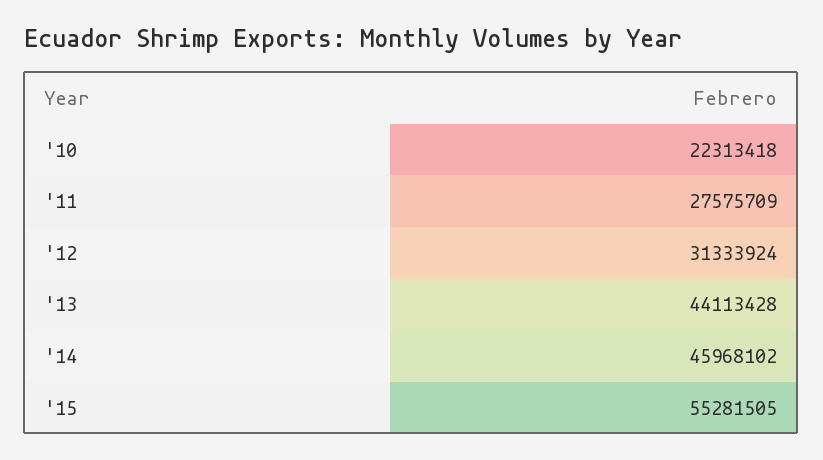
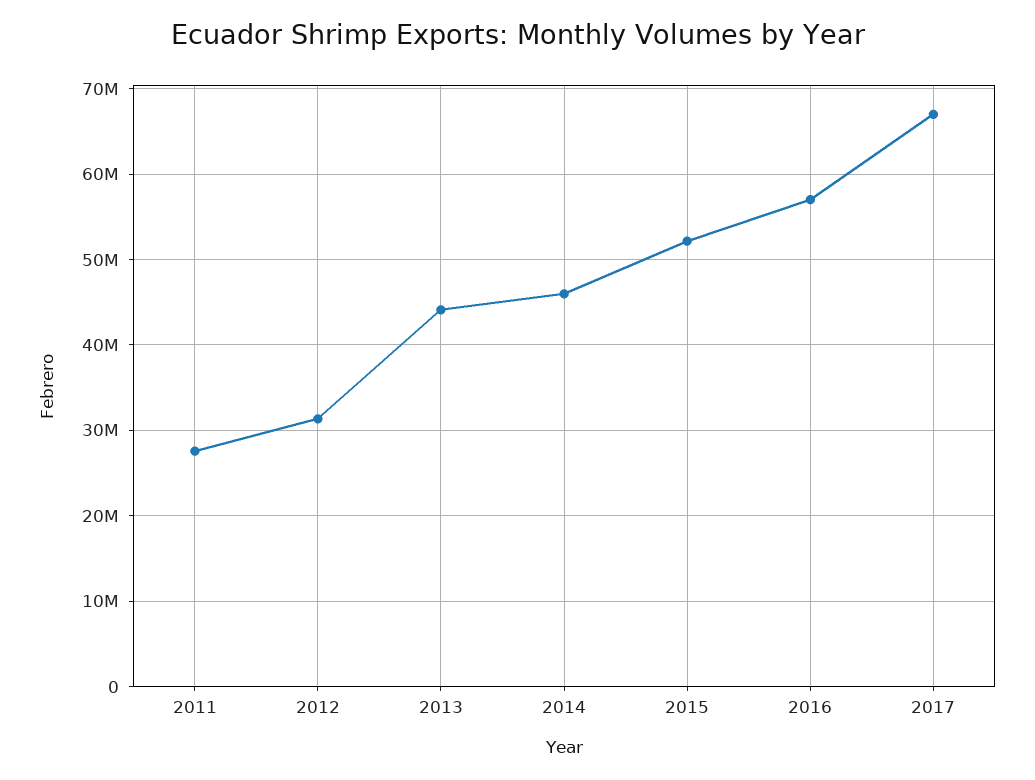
'10: 22313418 -> none
'15: 55281505 -> 52000000
2016: none -> 57000000
2017: none -> 67000000

